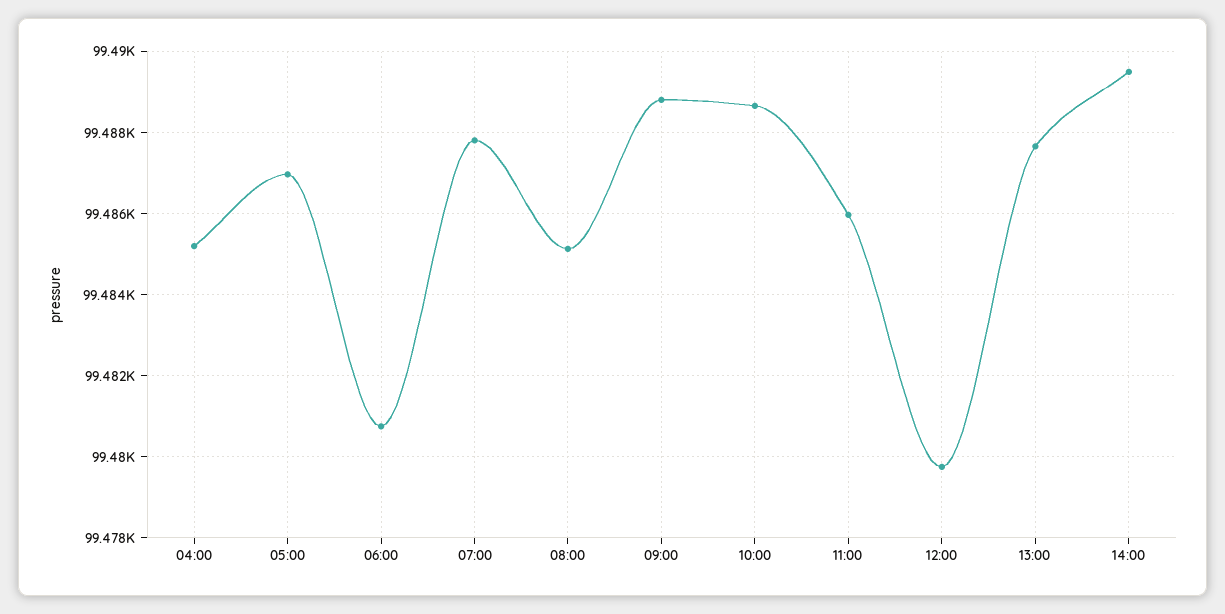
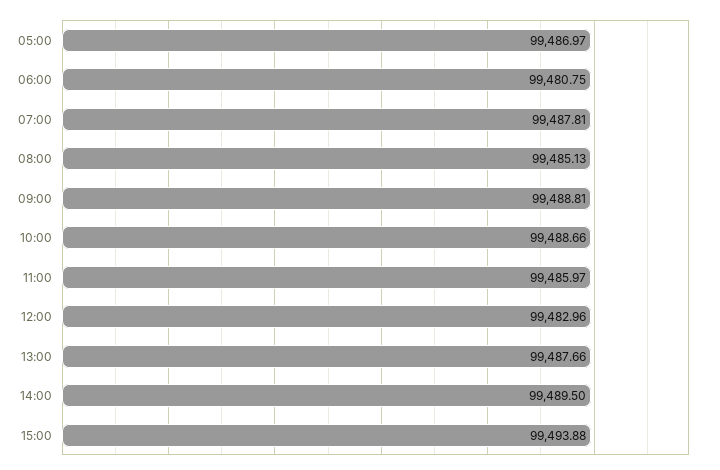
04:00: 99485.2 -> none
12:00: 99479.8 -> 99482.96
15:00: none -> 99493.88

